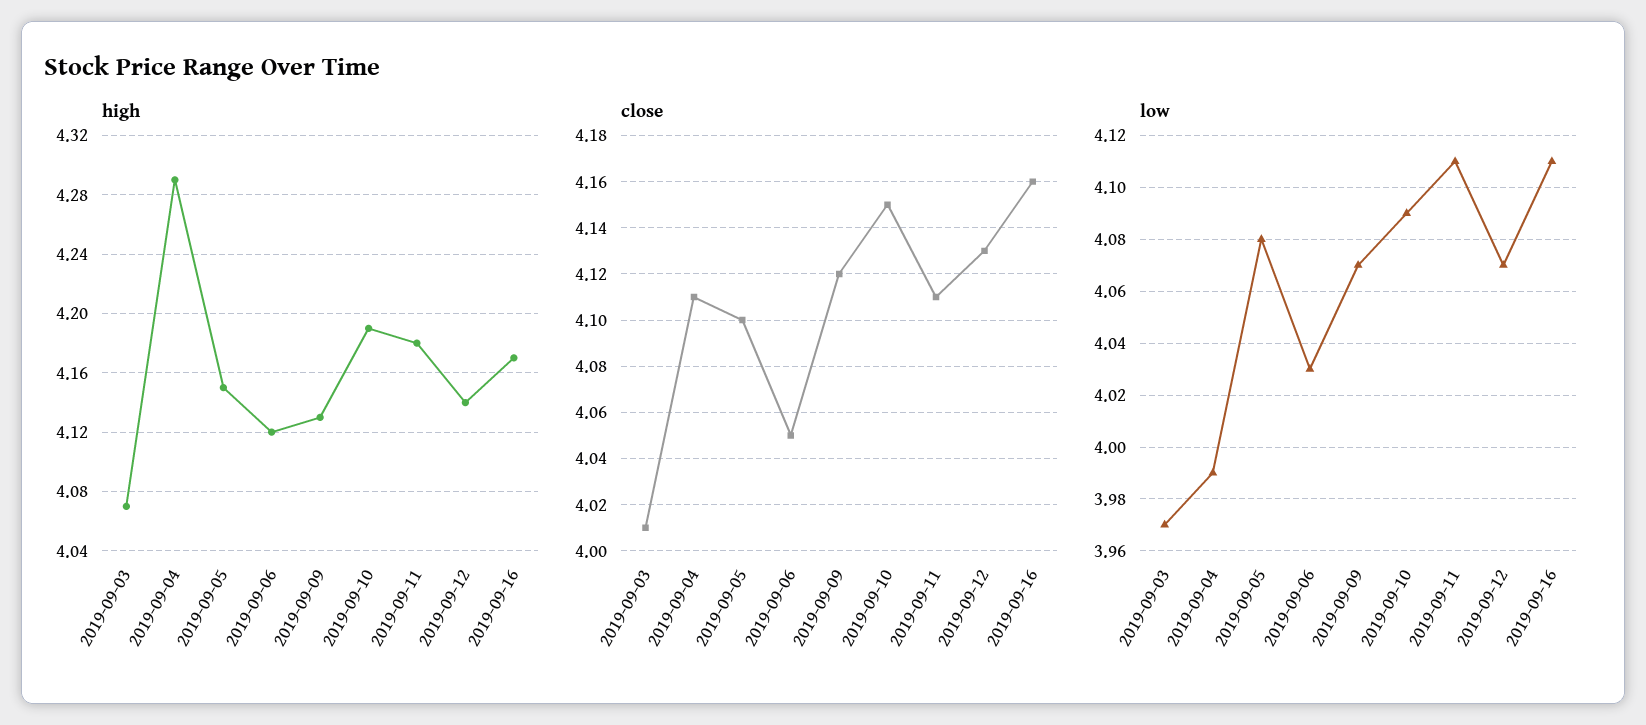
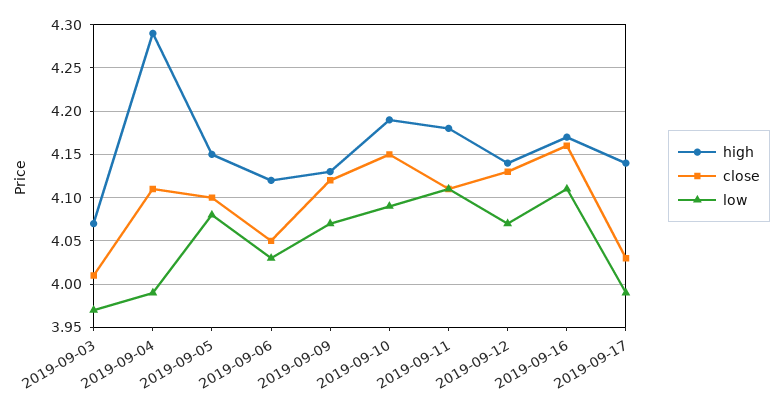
high, 2019-09-17: none -> 4.14
close, 2019-09-17: none -> 4.03
low, 2019-09-17: none -> 3.99

